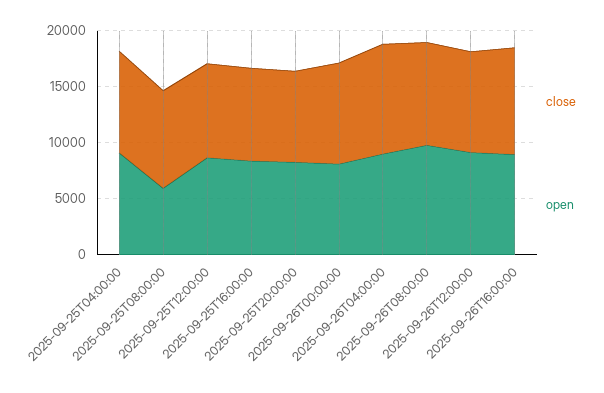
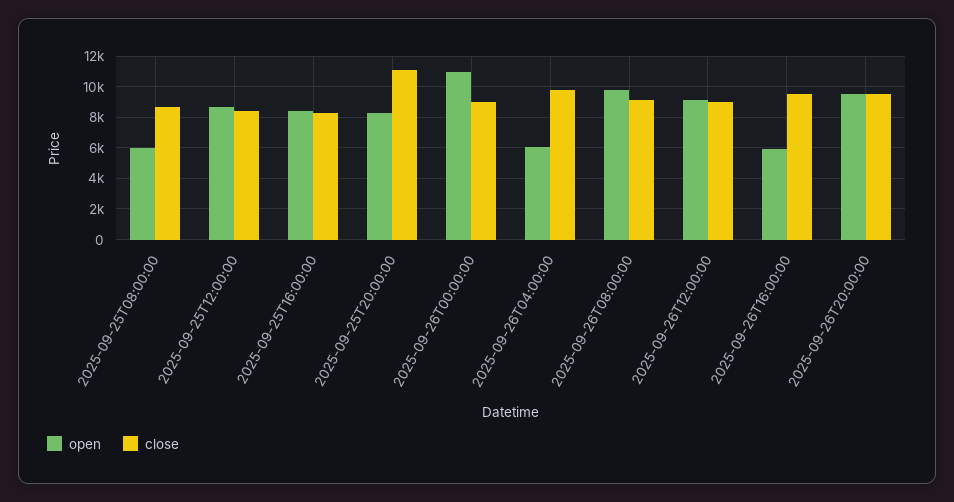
close, 2025-09-25T04:00:00: 9000 -> none
open, 2025-09-25T04:00:00: 9000 -> none
close, 2025-09-25T20:00:00: 8000 -> 11000
open, 2025-09-26T00:00:00: 8000 -> 11000
open, 2025-09-26T04:00:00: 9000 -> 6000
open, 2025-09-26T16:00:00: 9000 -> 6000
open, 2025-09-26T20:00:00: none -> 9500
close, 2025-09-26T20:00:00: none -> 9500

